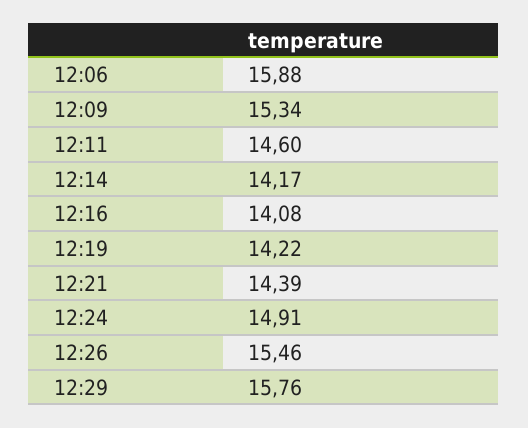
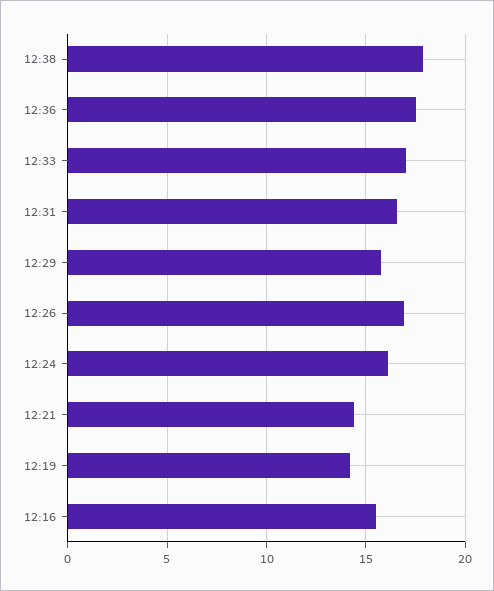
12:06: 15.88 -> none
12:09: 15.34 -> none
12:11: 14.6 -> none
12:14: 14.17 -> none
12:16: 14.08 -> 15.5
12:24: 14.91 -> 16
12:26: 15.46 -> 17
12:38: none -> 18
12:36: none -> 17.5
12:33: none -> 17
12:31: none -> 16.5

